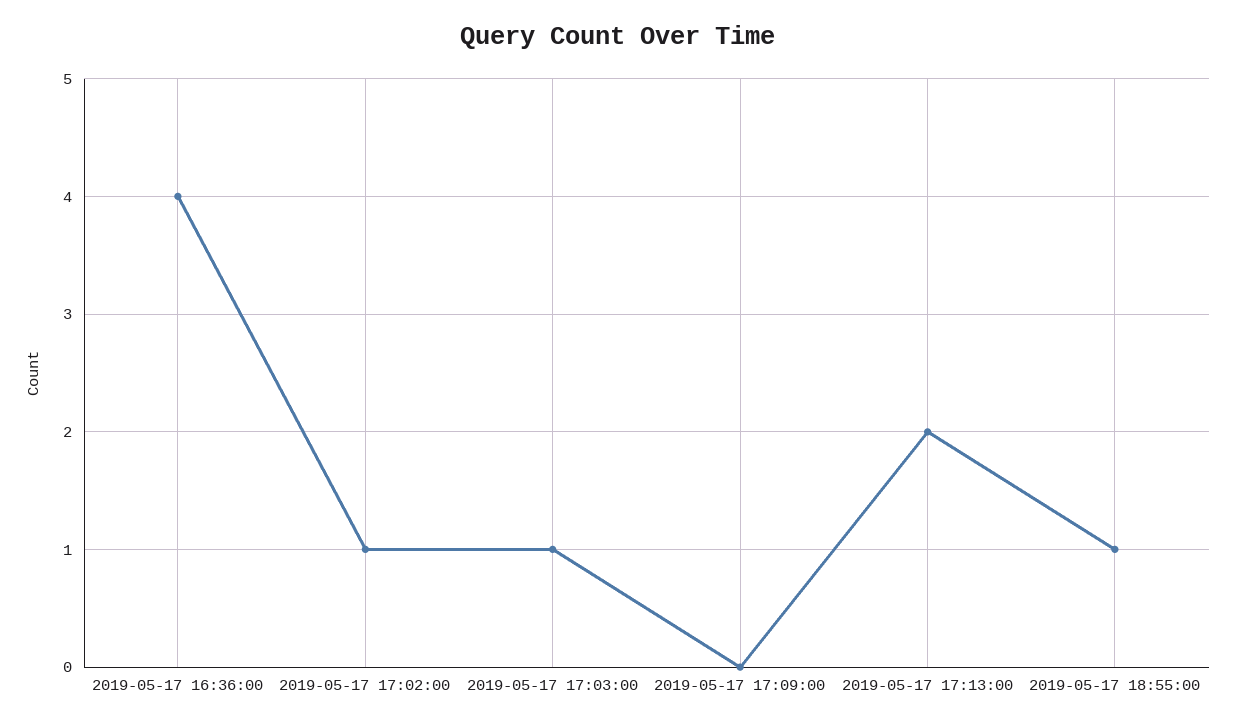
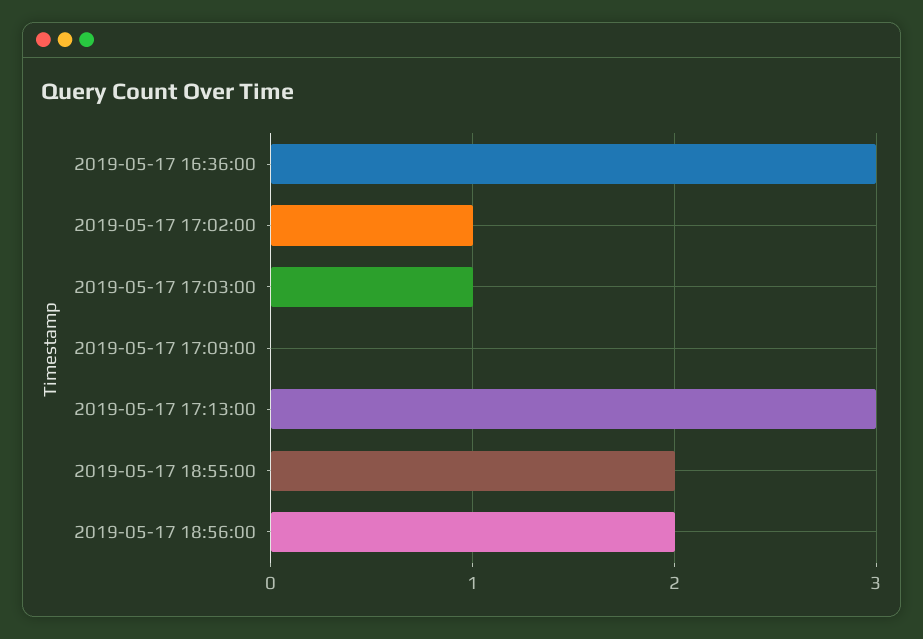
2019-05-17 16:36:00: 4 -> 3
2019-05-17 17:13:00: 2 -> 3
2019-05-17 18:55:00: 1 -> 2
2019-05-17 18:56:00: none -> 2

